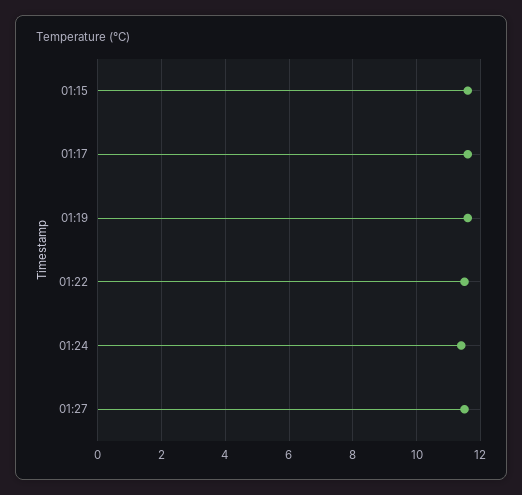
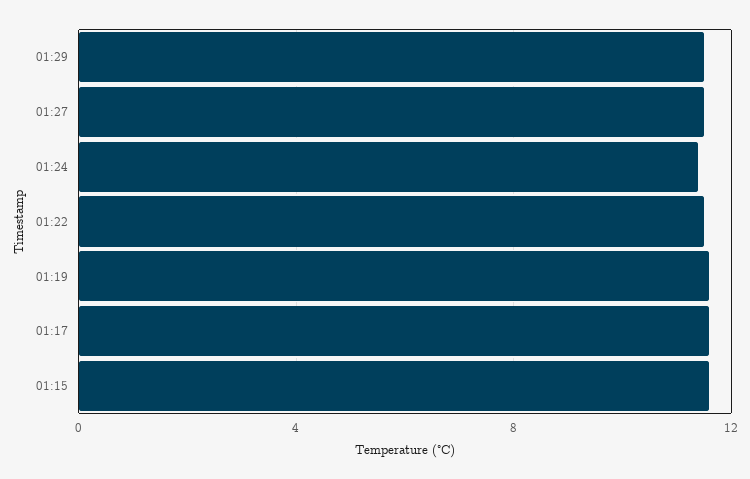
01:29: none -> 11.5

